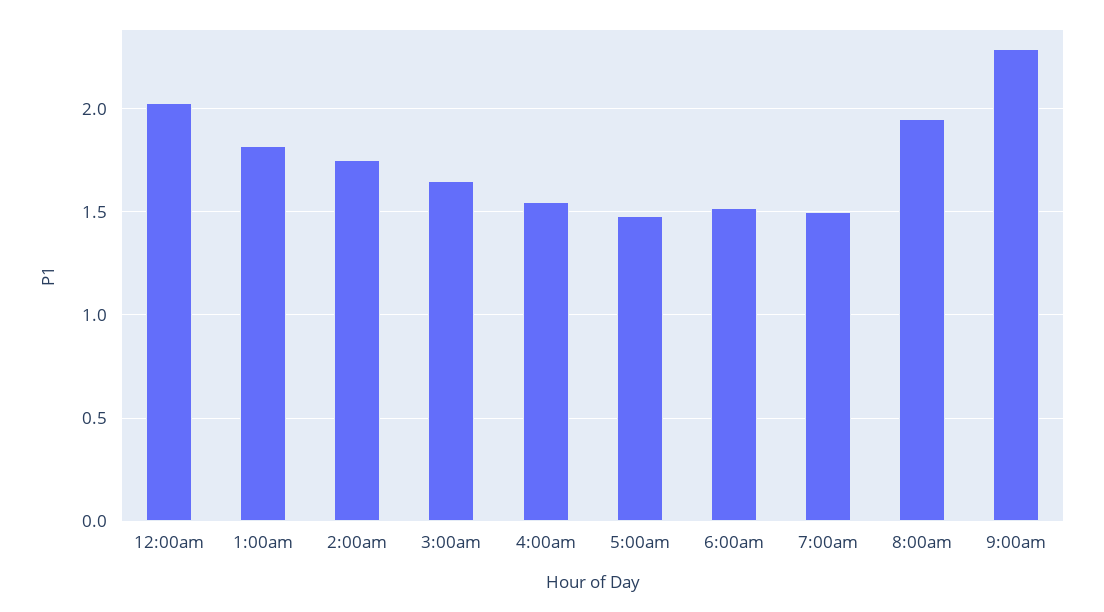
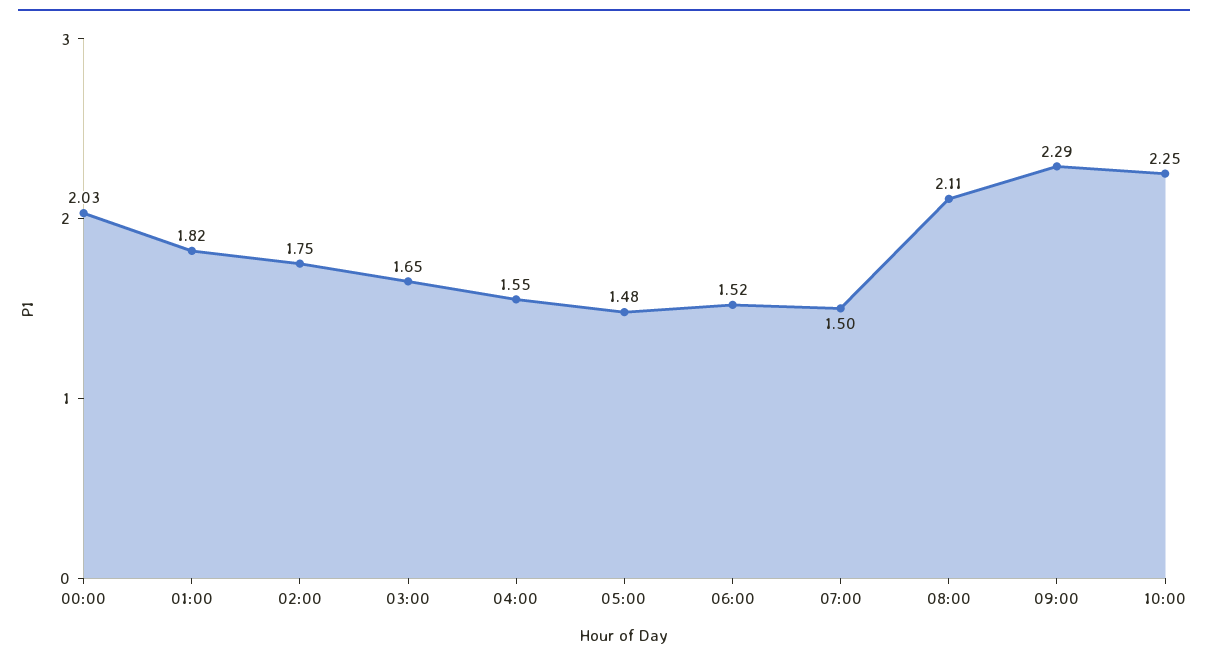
8:00am: 1.95 -> 2.11
10:00: none -> 2.25

